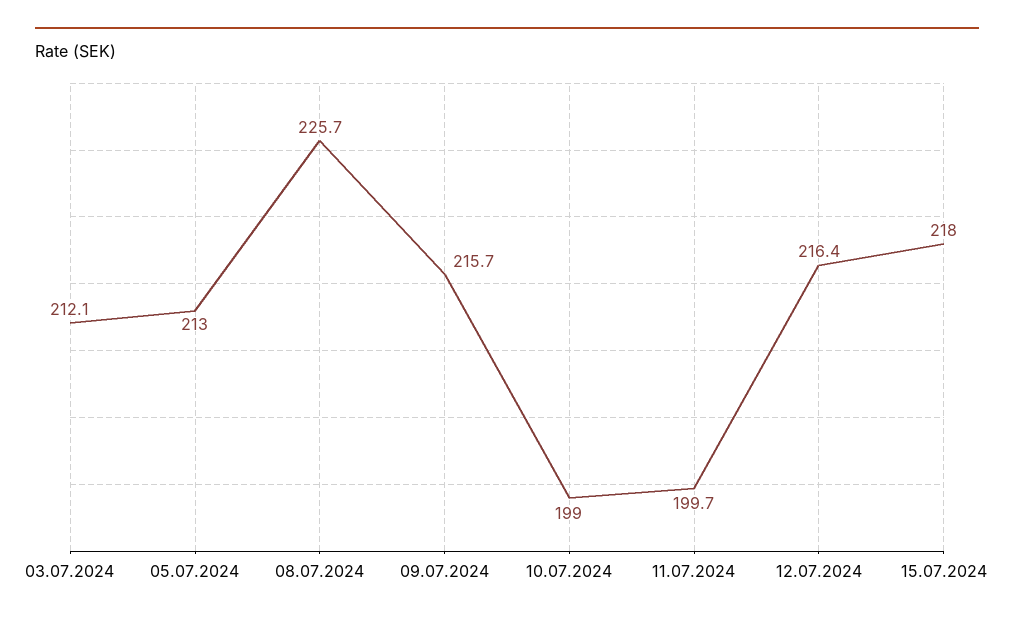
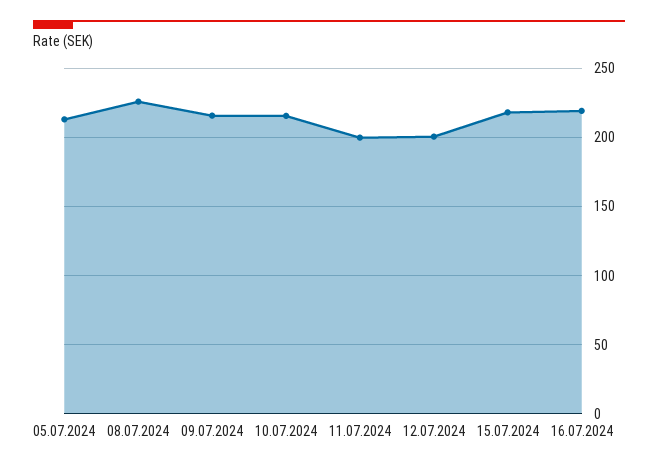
03.07.2024: 212.1 -> none
10.07.2024: 199 -> 215
12.07.2024: 216.4 -> 200
16.07.2024: none -> 220

